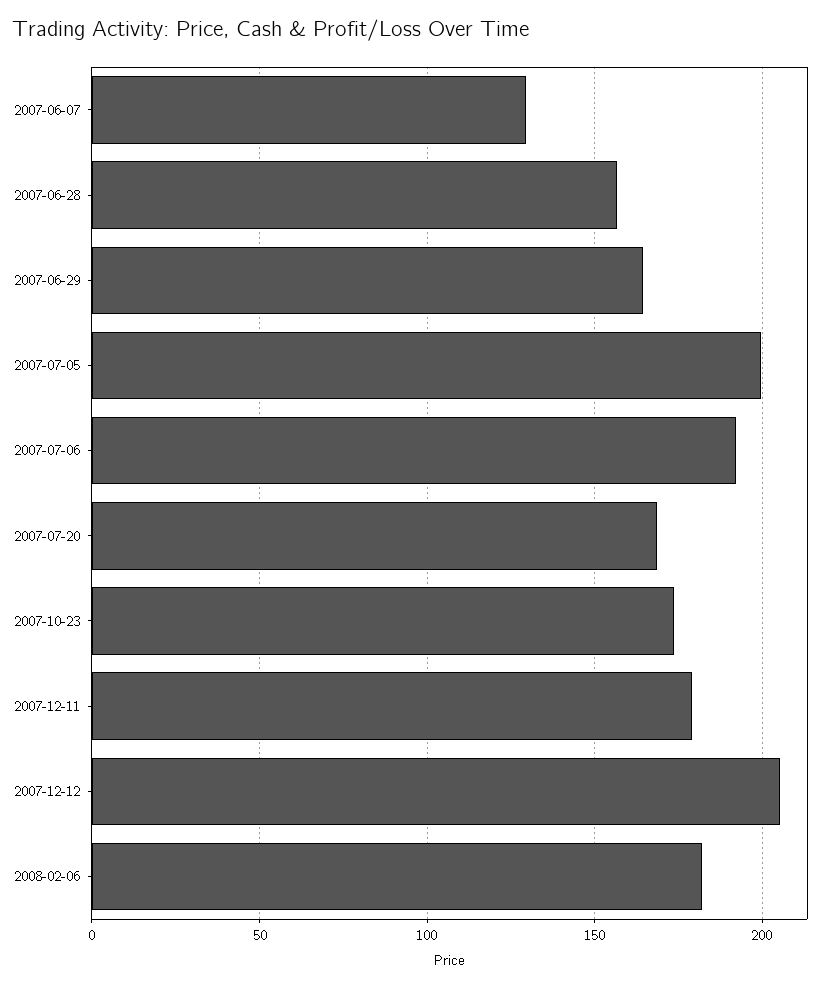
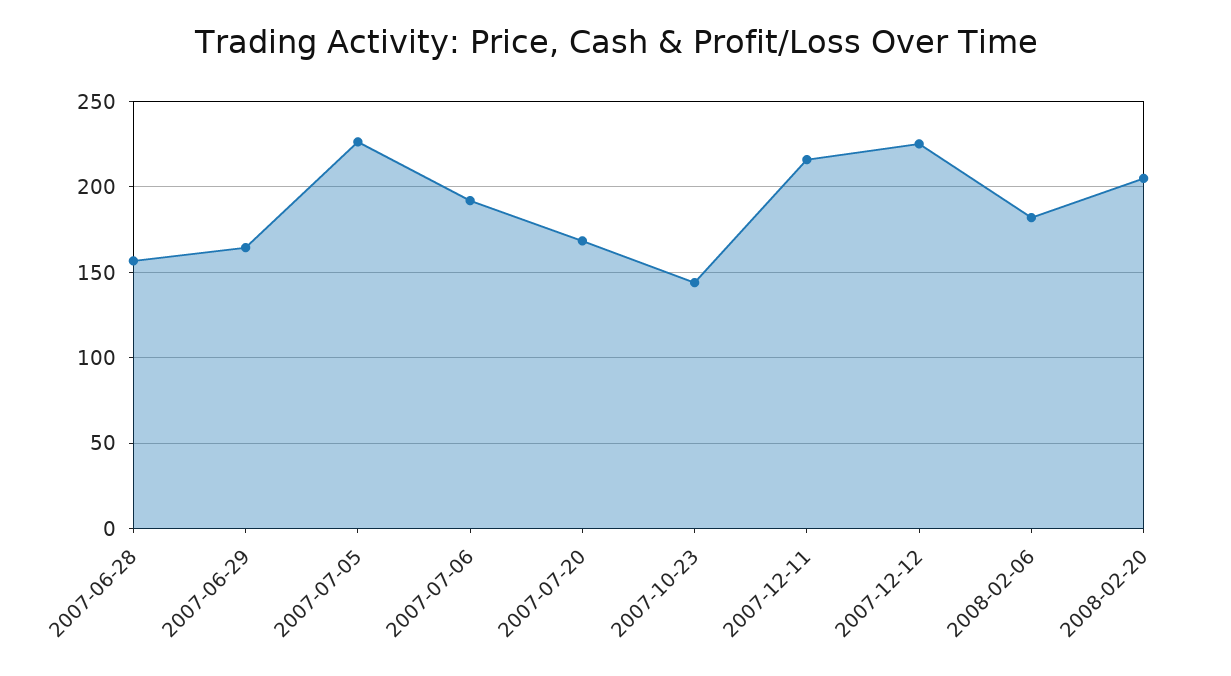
2007-06-07: 130 -> none
2007-07-05: 200 -> 225
2007-10-23: 175 -> 145
2007-12-11: 180 -> 215
2007-12-12: 205 -> 225
2008-02-20: none -> 205

